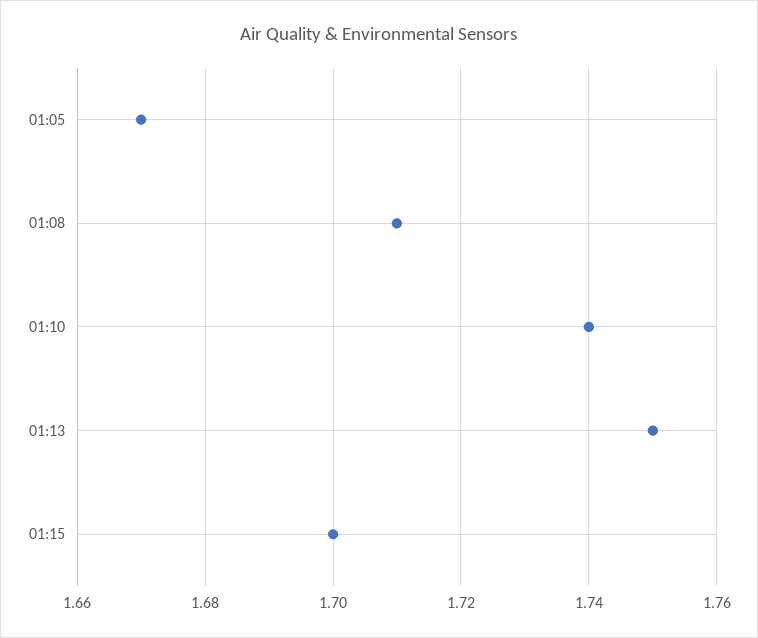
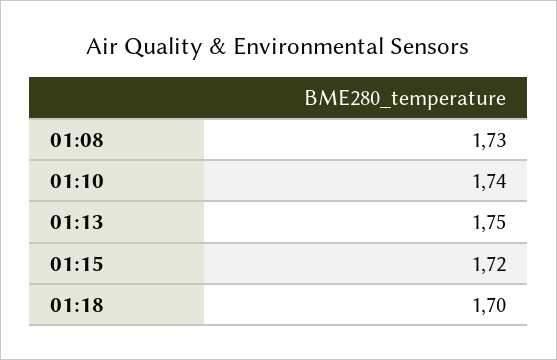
01:05: 1.67 -> none
01:08: 1.71 -> 1.73
01:15: 1.7 -> 1.72
01:18: none -> 1.7

